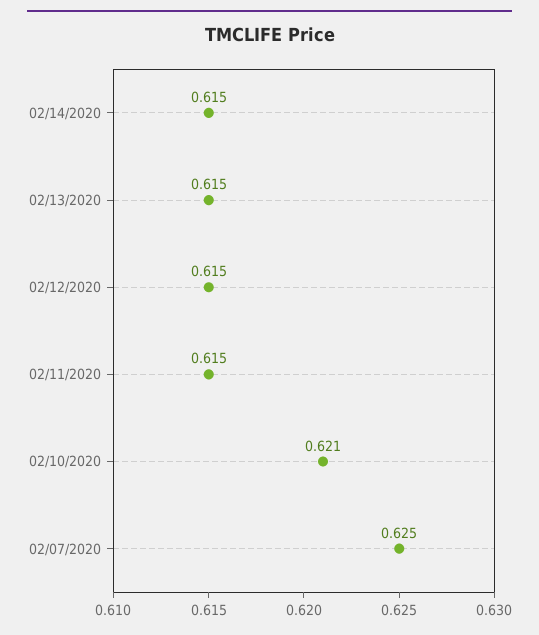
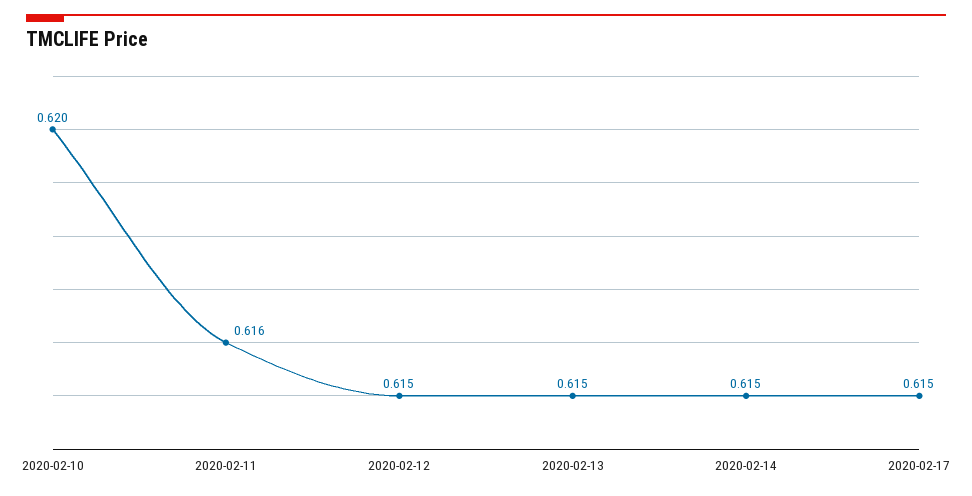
02/11/2020: 0.615 -> 0.616
02/10/2020: 0.621 -> 0.62
02/07/2020: 0.625 -> none
2020-02-17: none -> 0.615

